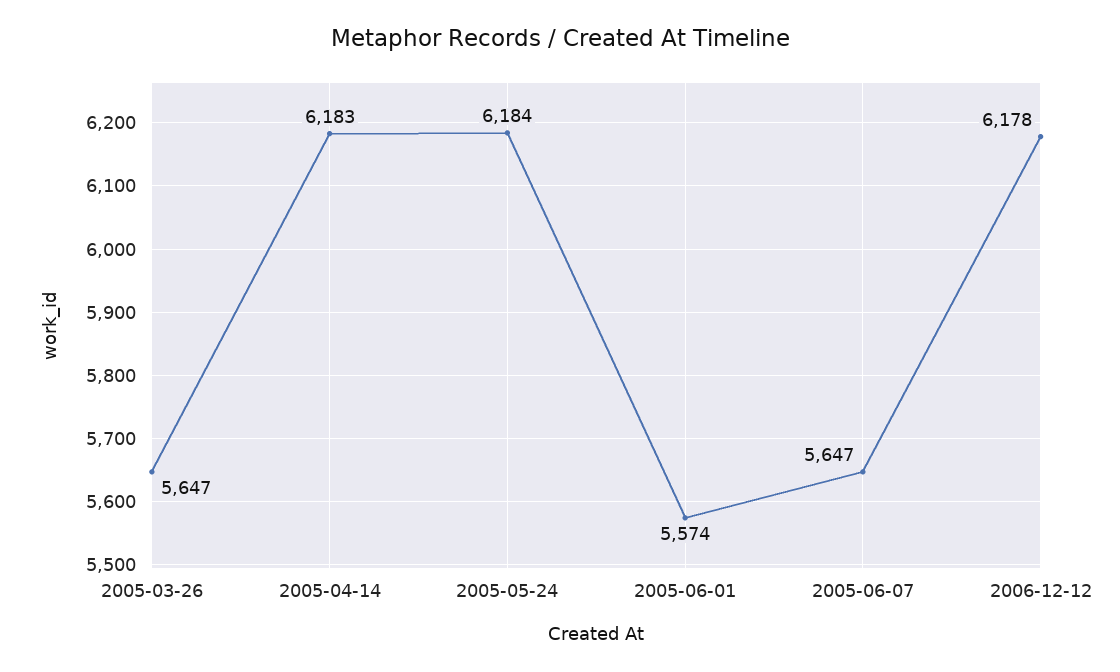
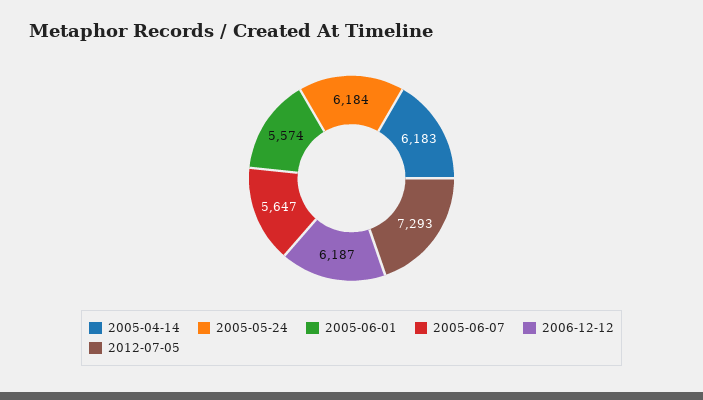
2005-03-26: 5647 -> none
2006-12-12: 6178 -> 6187
2012-07-05: none -> 7293

